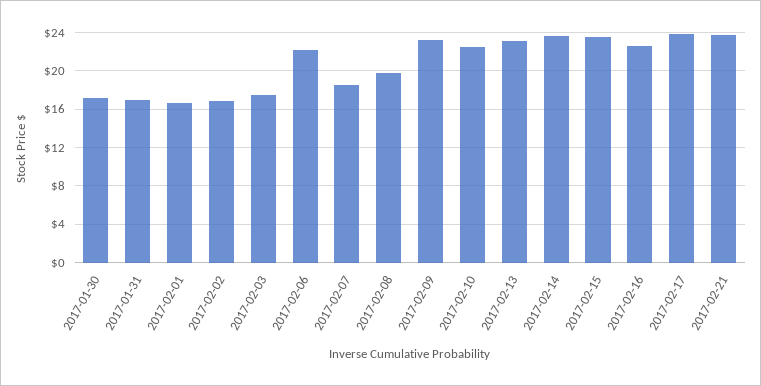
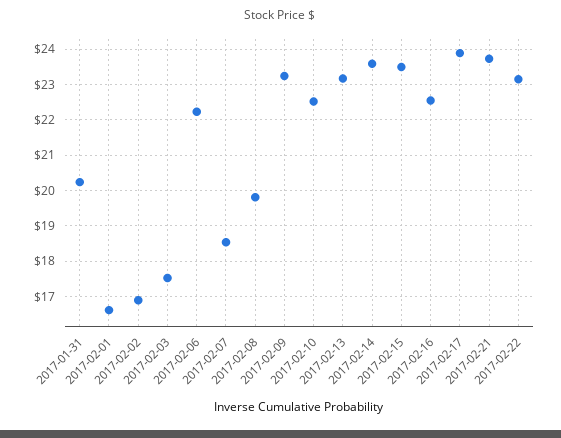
2017-01-30: 17 -> none
2017-01-31: 17 -> 20.2
2017-02-22: none -> 23.2

